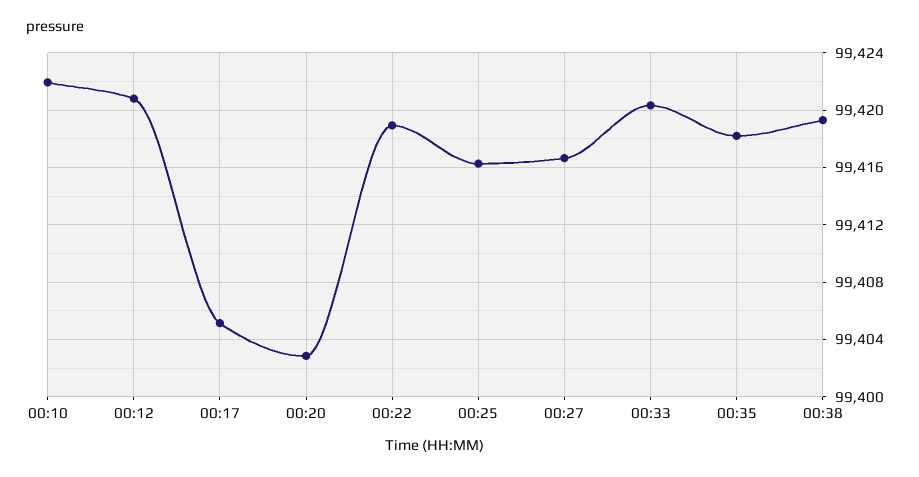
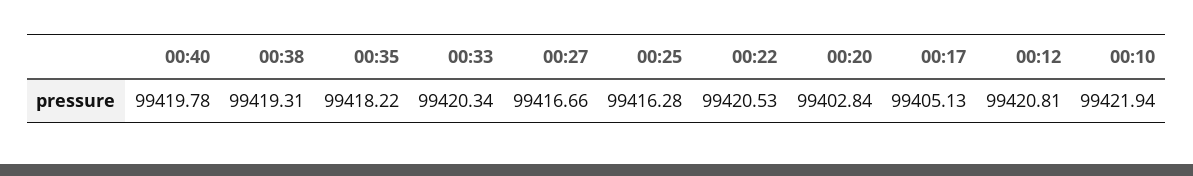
00:22: 99419 -> 99420.53
00:40: none -> 99419.78

